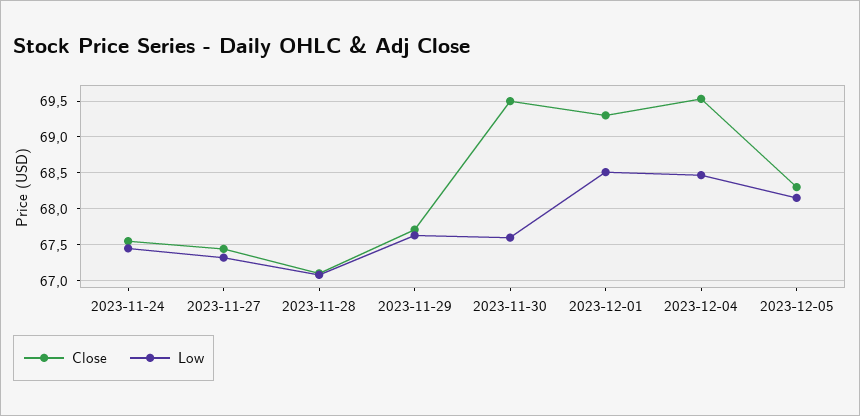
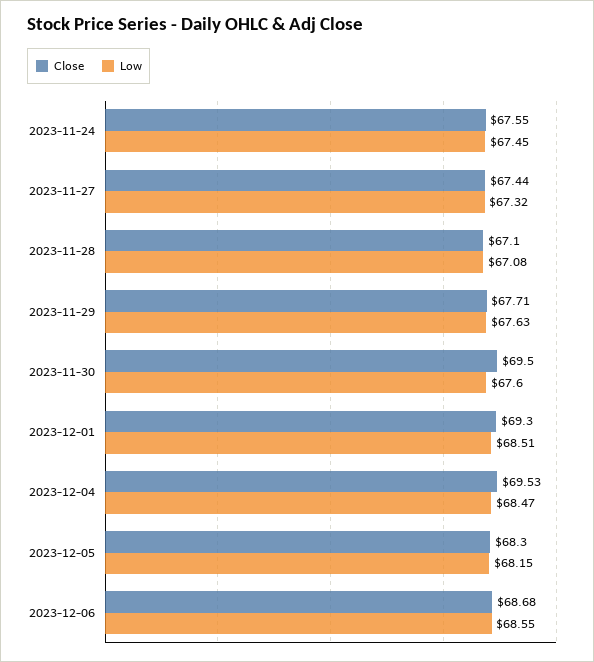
Close, 2023-12-06: none -> 68.68
Low, 2023-12-06: none -> 68.55

